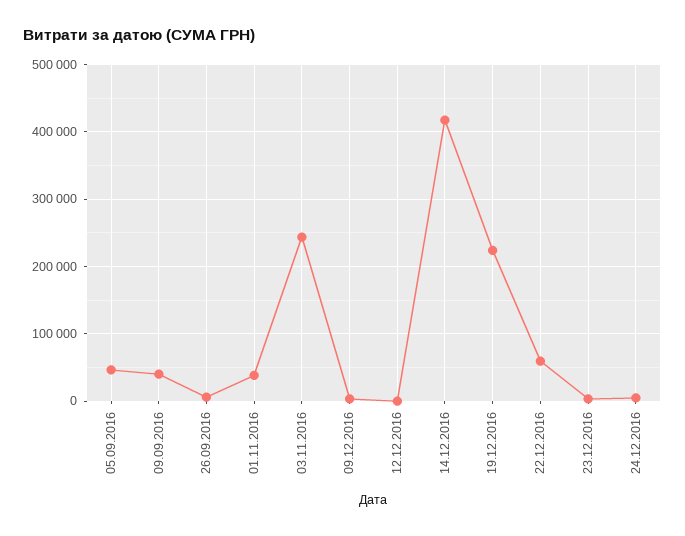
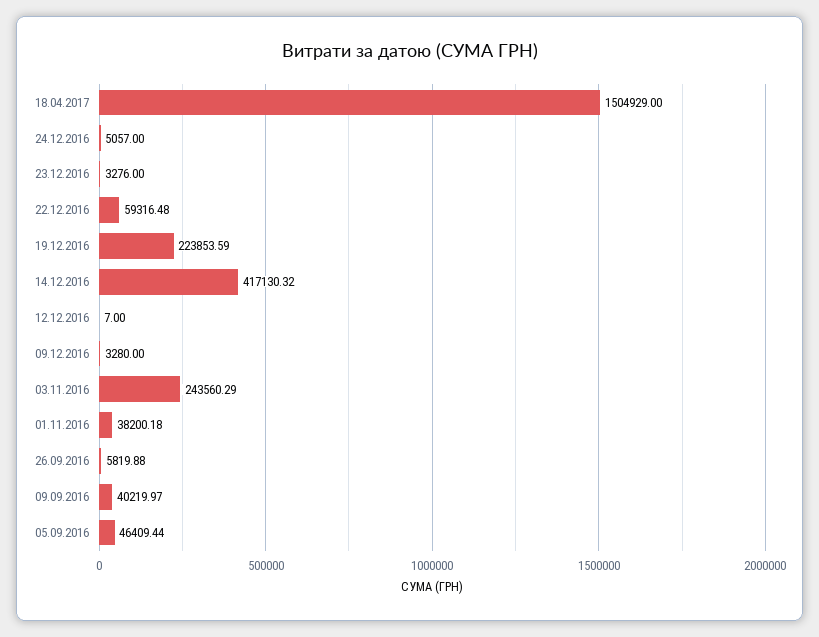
18.04.2017: none -> 1504929

